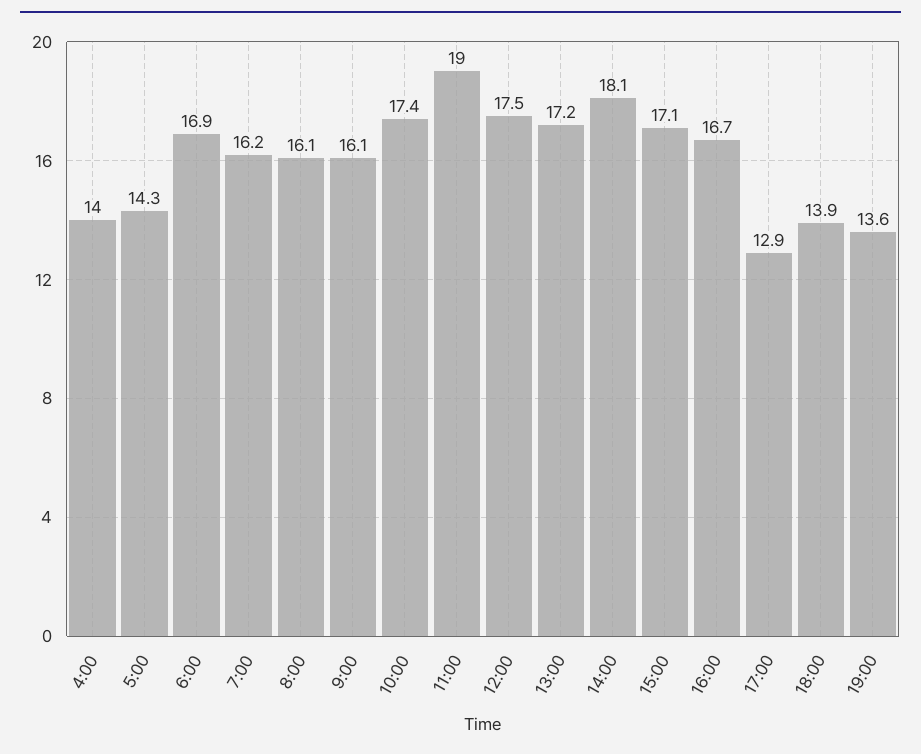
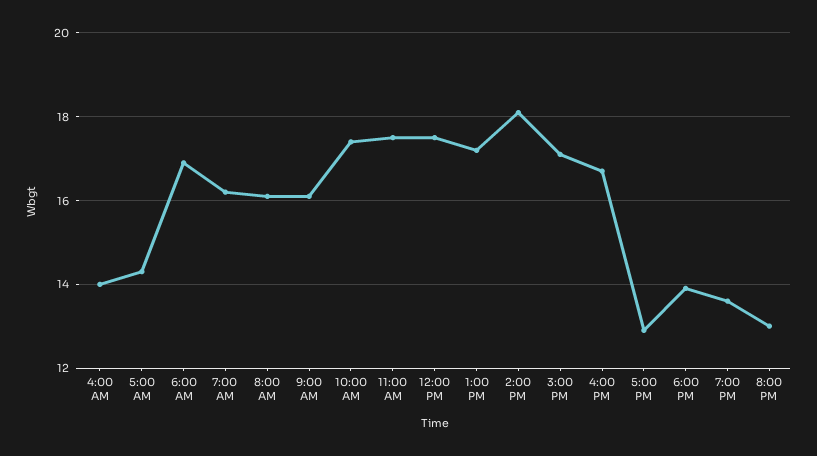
11:00: 19 -> 17.5
8:00 PM: none -> 13

